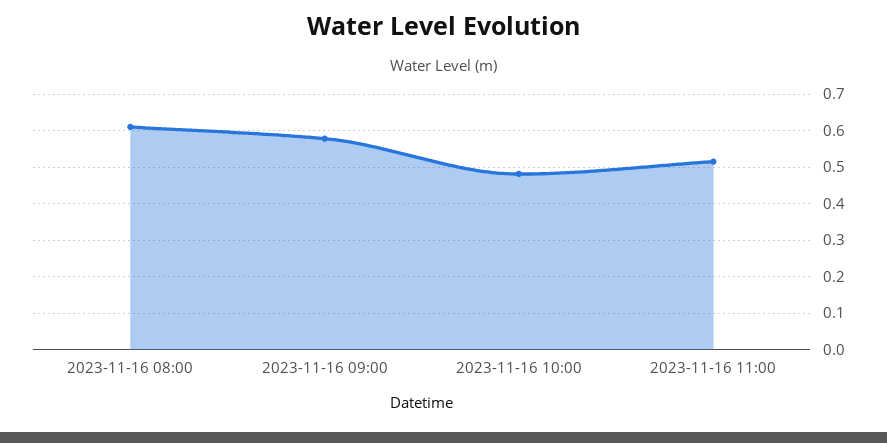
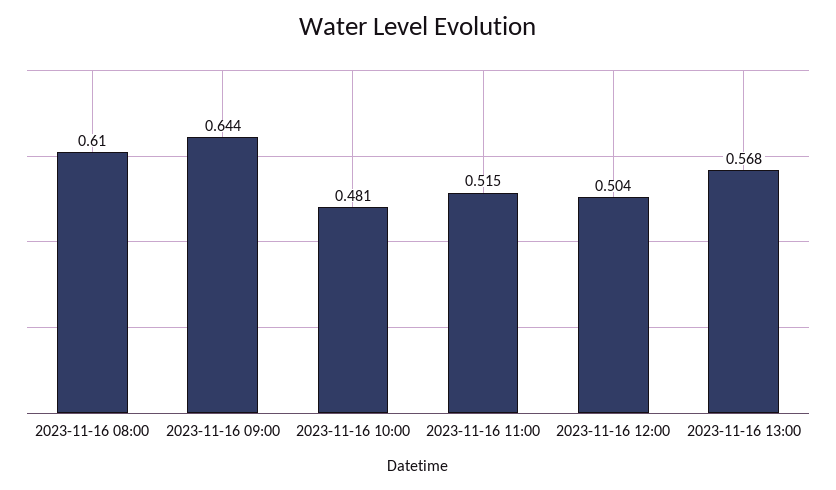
2023-11-16 09:00: 0.58 -> 0.644
2023-11-16 12:00: none -> 0.504
2023-11-16 13:00: none -> 0.568

